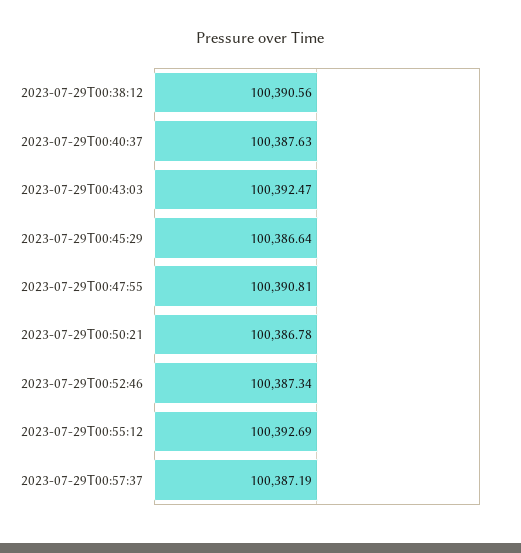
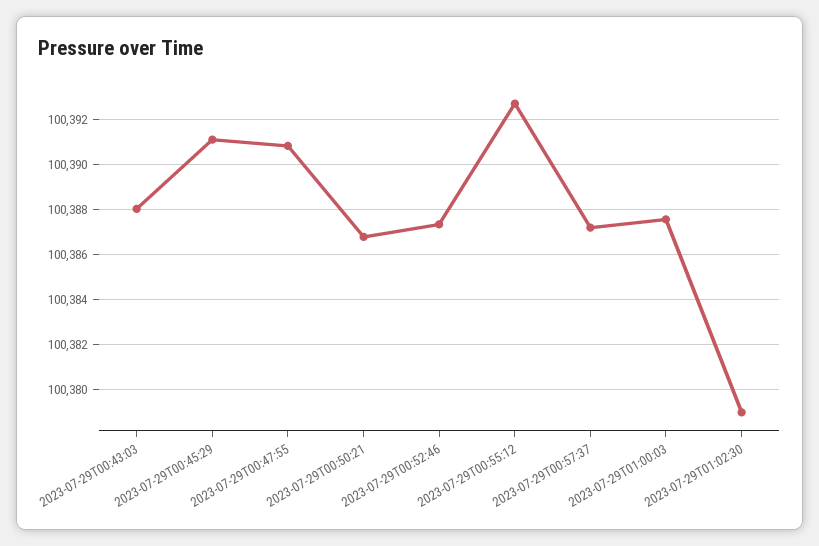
2023-07-29T00:38:12: 100390.56 -> none
2023-07-29T00:40:37: 100387.63 -> none
2023-07-29T00:43:03: 100392.47 -> 100388
2023-07-29T00:45:29: 100386.64 -> 100391
2023-07-29T01:00:03: none -> 100387.5
2023-07-29T01:02:30: none -> 100379

